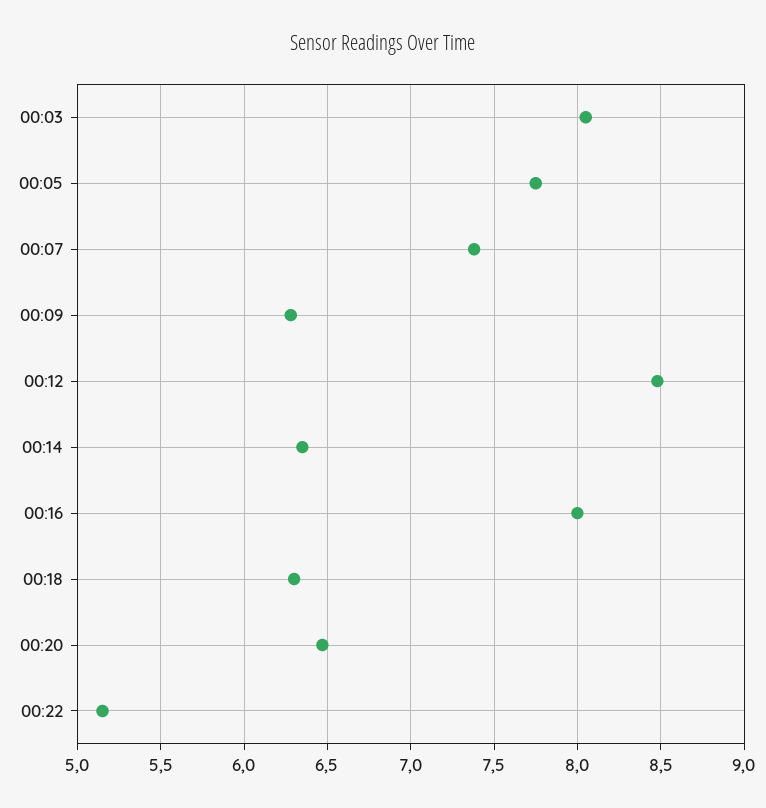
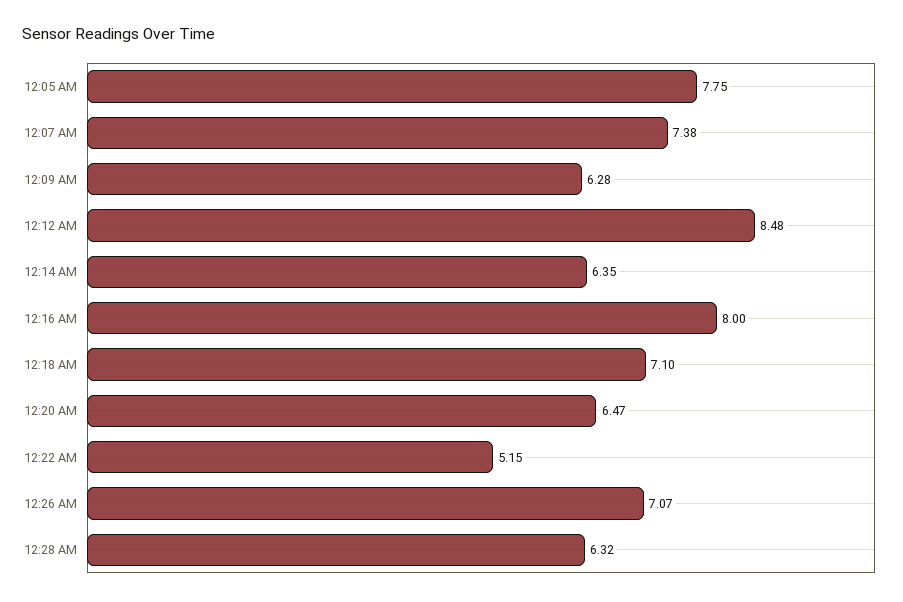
00:03: 8.05 -> none
00:18: 6.3 -> 7.1
12:26 AM: none -> 7.07
12:28 AM: none -> 6.32

